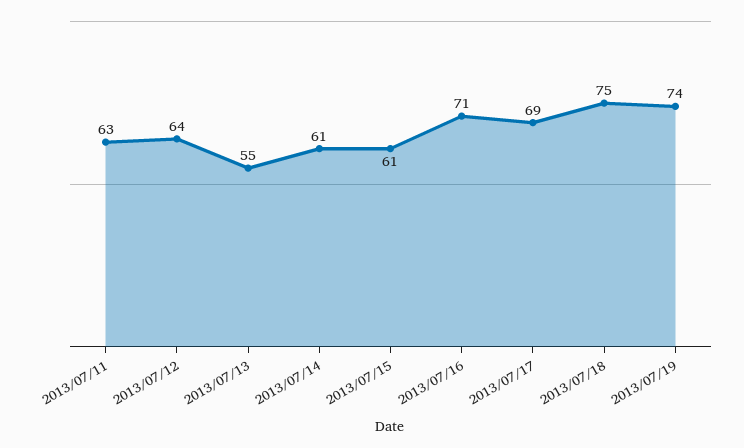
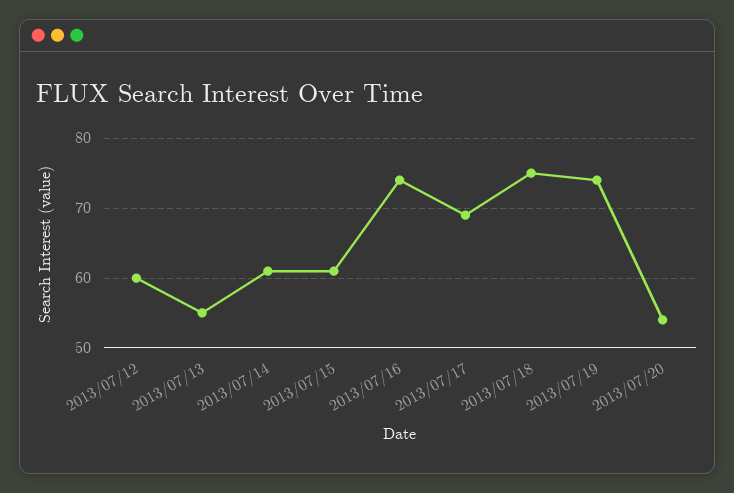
2013/07/11: 63 -> none
2013/07/12: 64 -> 60
2013/07/16: 71 -> 74
2013/07/20: none -> 54

